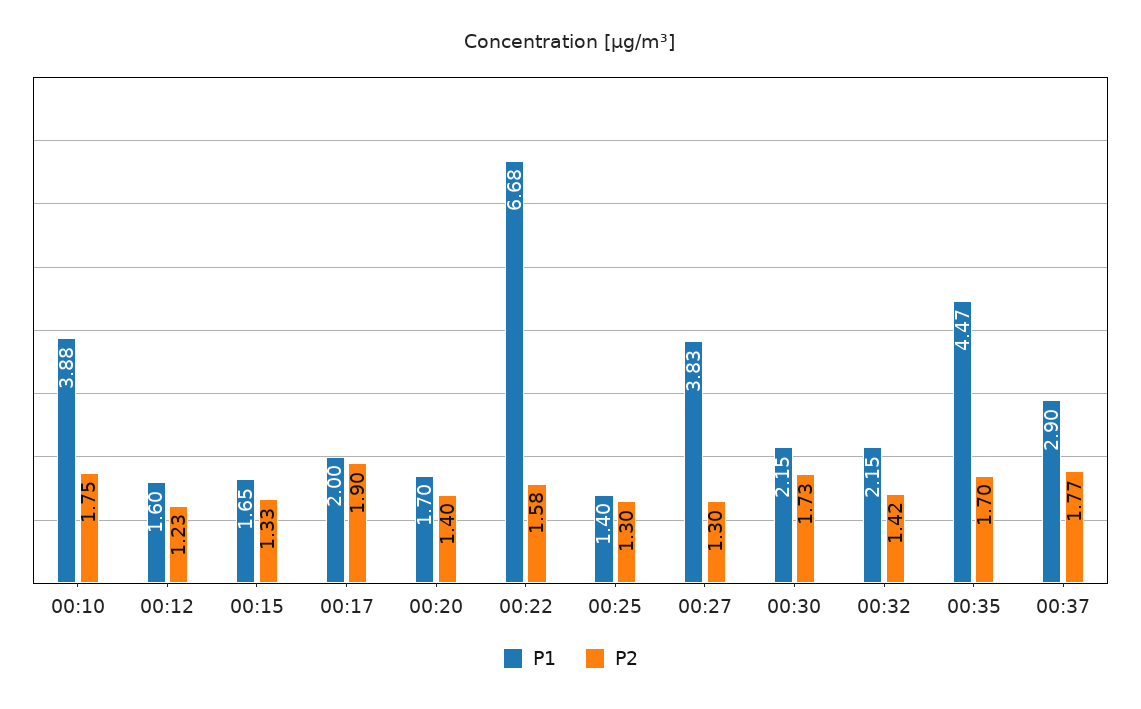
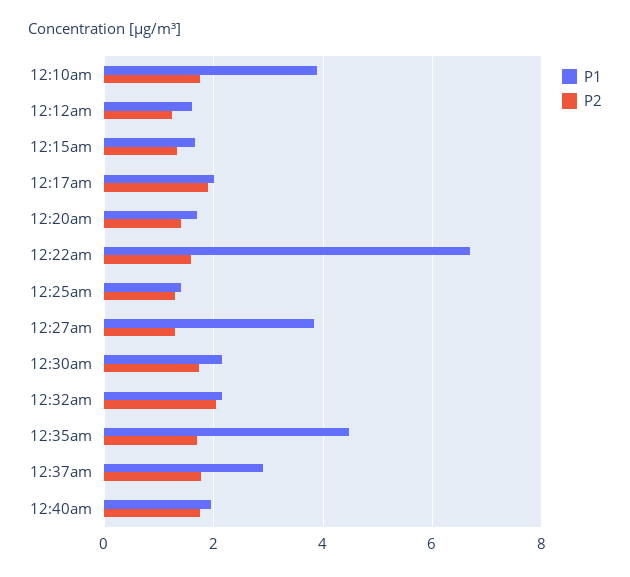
P2, 00:32: 1.42 -> 2
P1, 12:40am: none -> 2
P2, 12:40am: none -> 1.8

